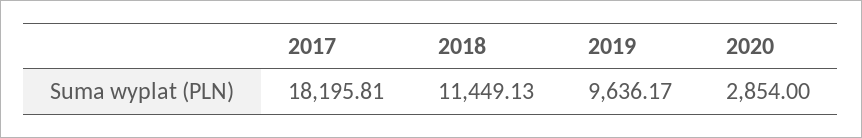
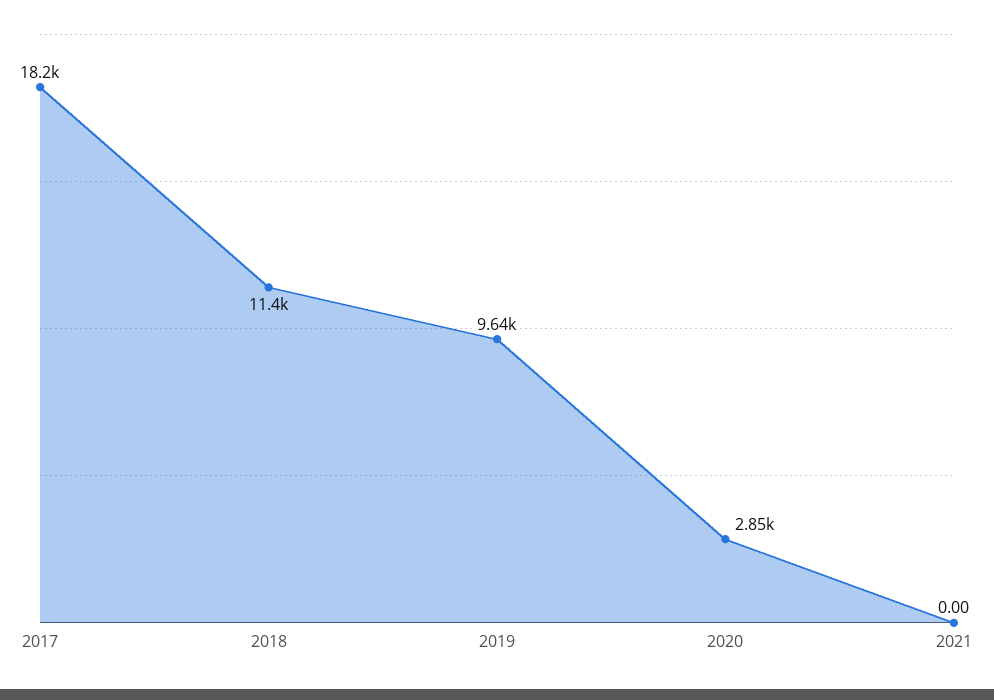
2021: none -> 0

